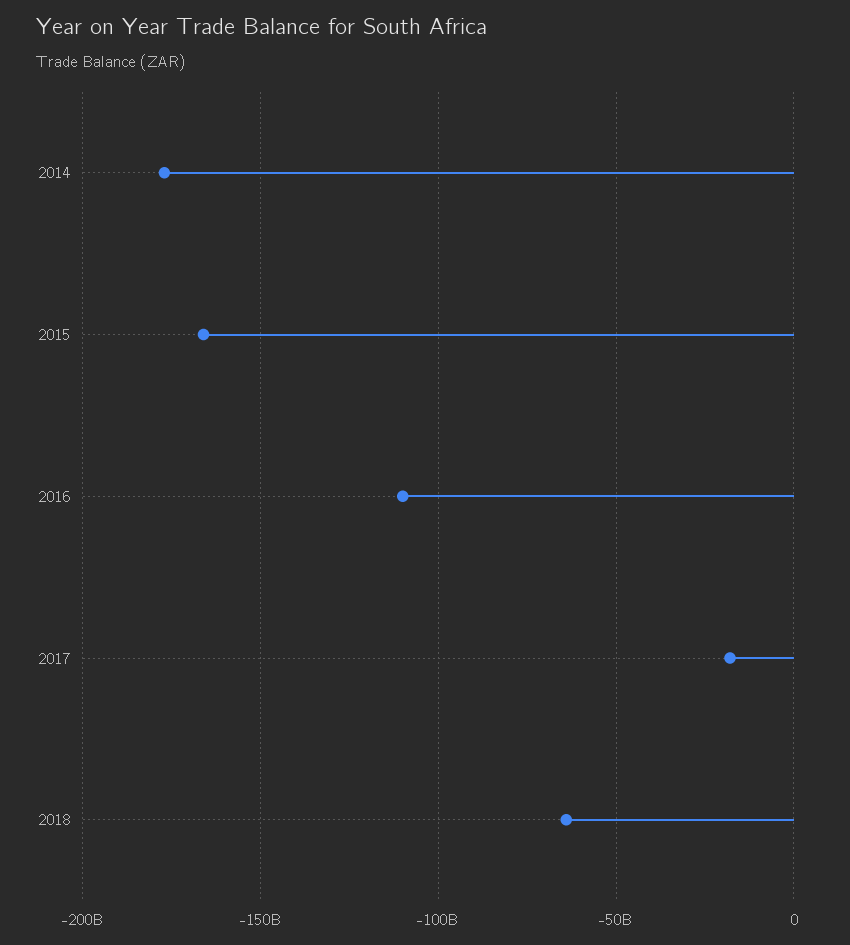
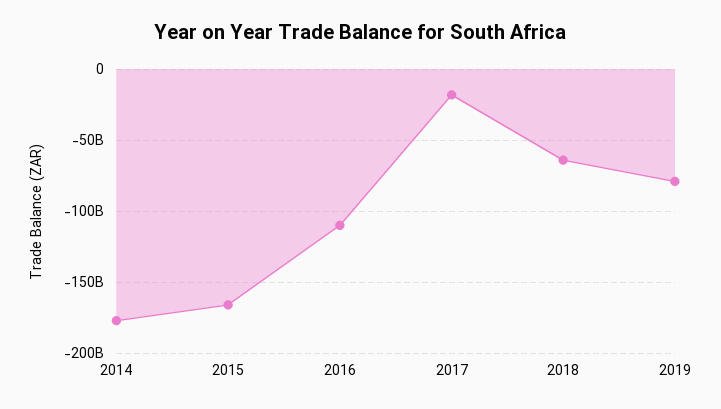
2019: none -> -80000000000

